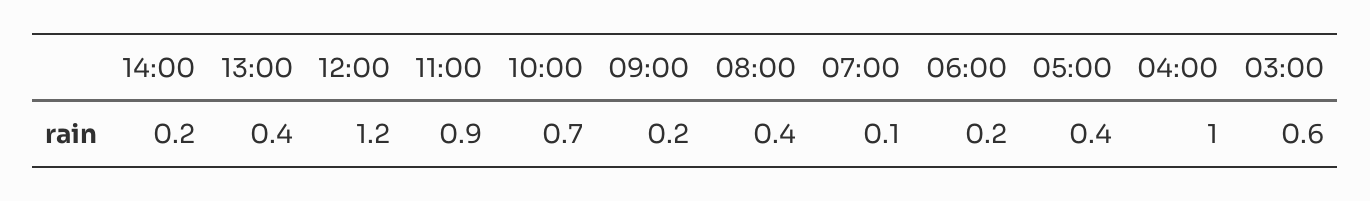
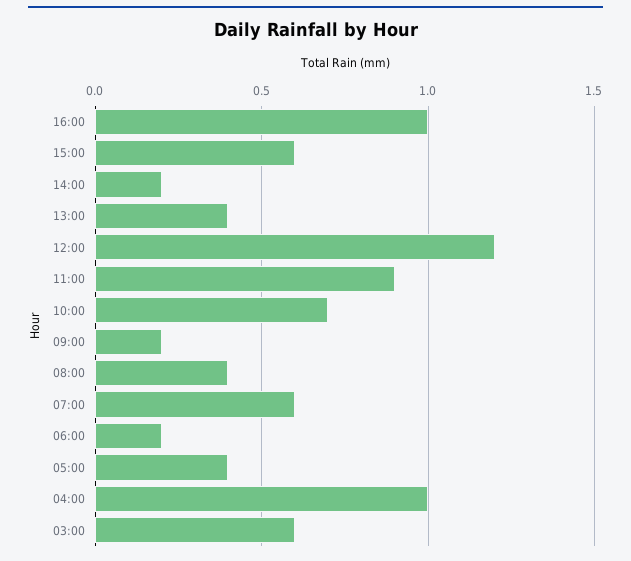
07:00: 0.1 -> 0.6
16:00: none -> 1
15:00: none -> 0.6

